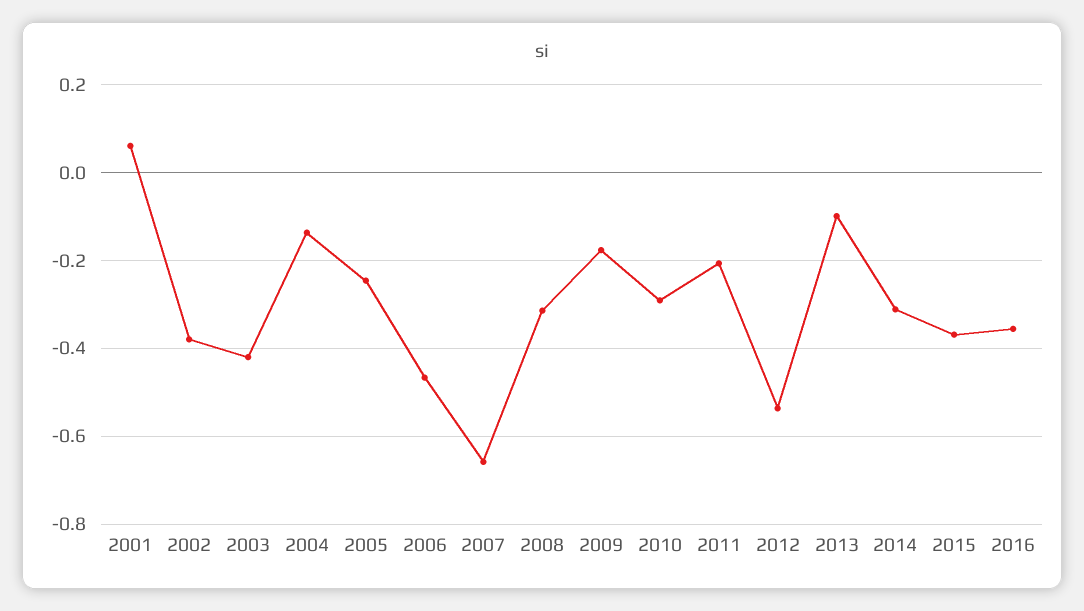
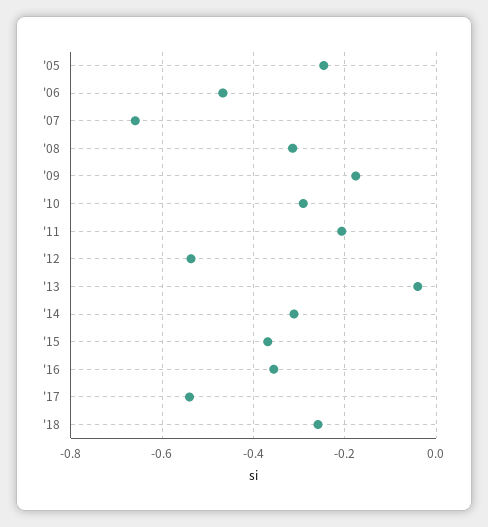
2001: 0.06 -> none
2002: -0.38 -> none
2003: -0.42 -> none
2004: -0.14 -> none
2013: -0.1 -> -0.04
'17: none -> -0.54
'18: none -> -0.26

